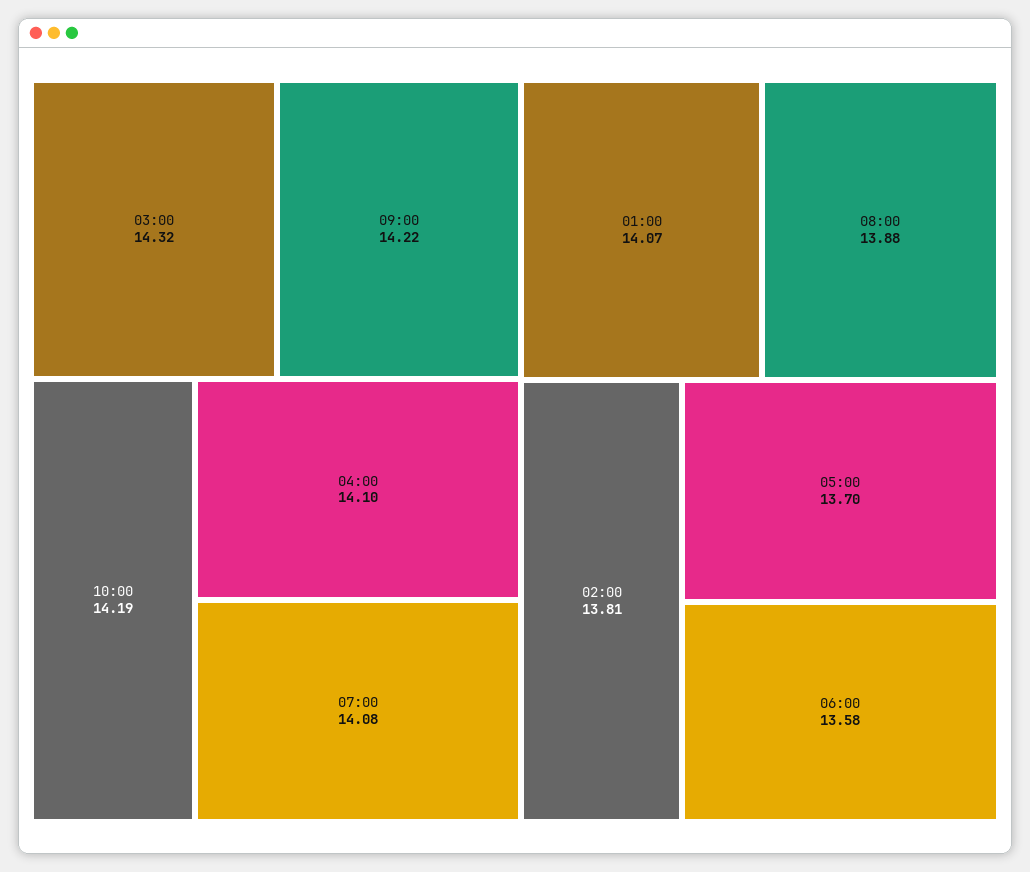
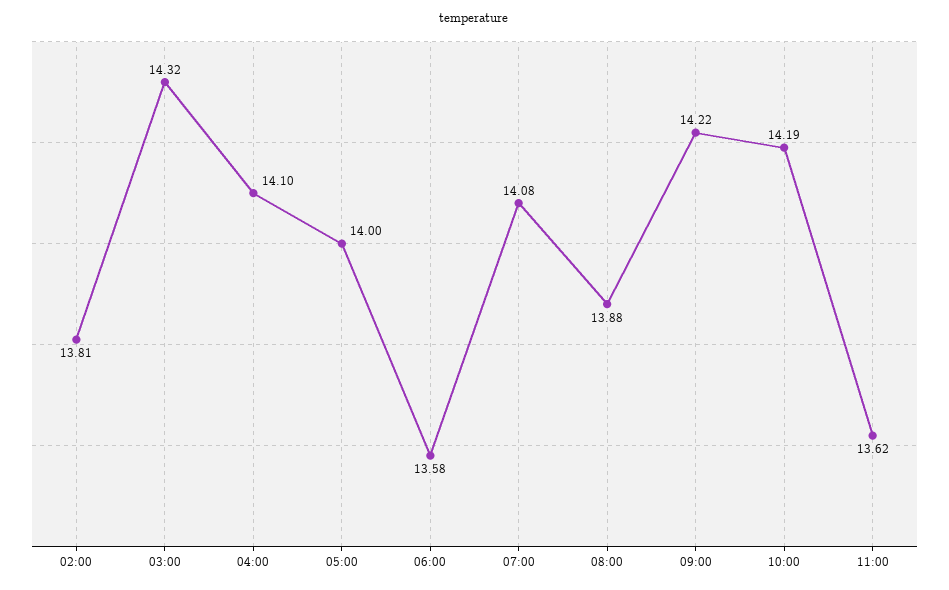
01:00: 14.07 -> none
05:00: 13.7 -> 14
11:00: none -> 13.62

